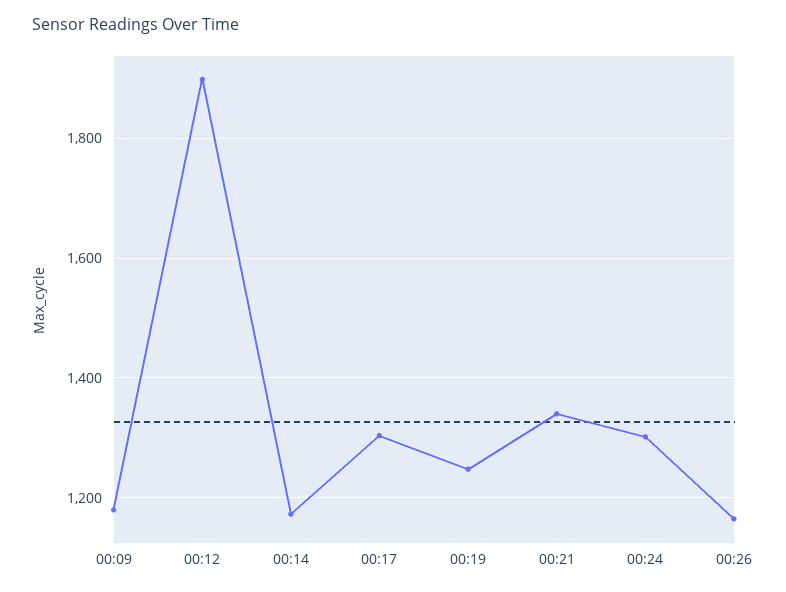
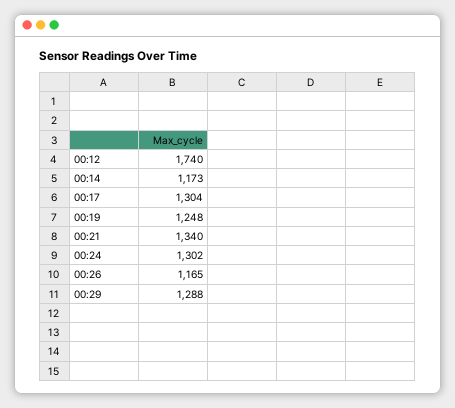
00:09: 1180 -> none
00:12: 1900 -> 1740
00:29: none -> 1288

